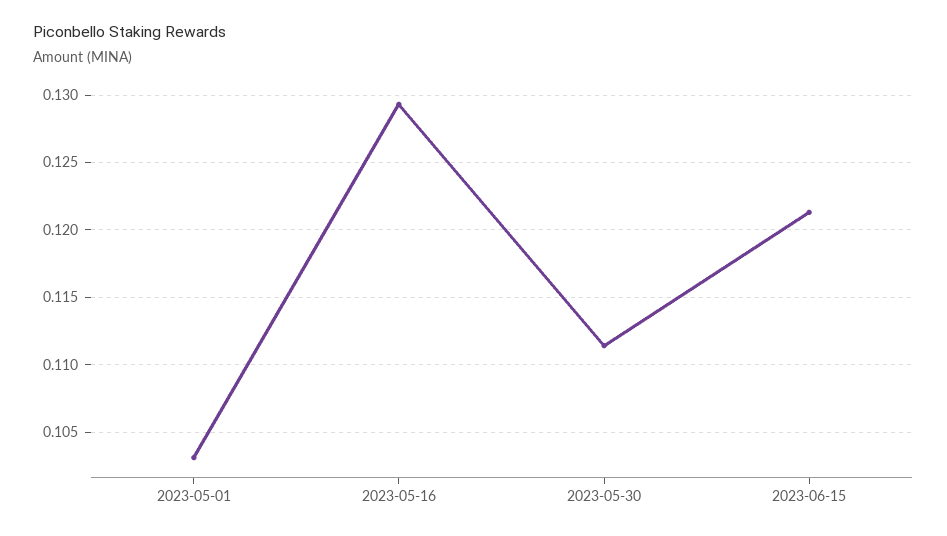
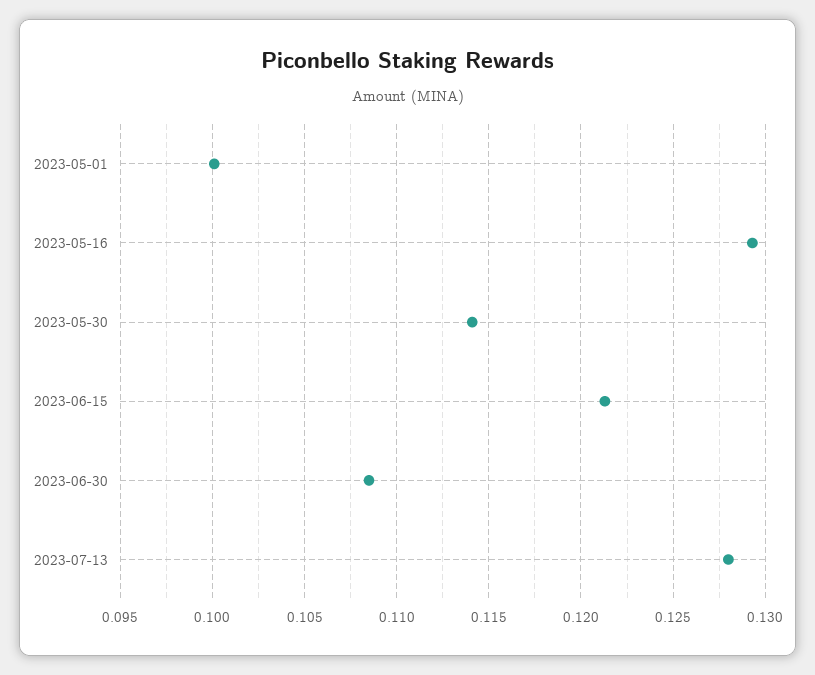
2023-05-01: 0.103 -> 0.1
2023-05-30: 0.1115 -> 0.114
2023-06-30: none -> 0.1085
2023-07-13: none -> 0.128

